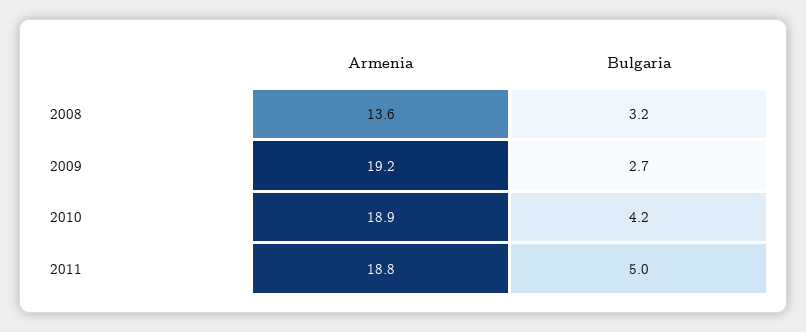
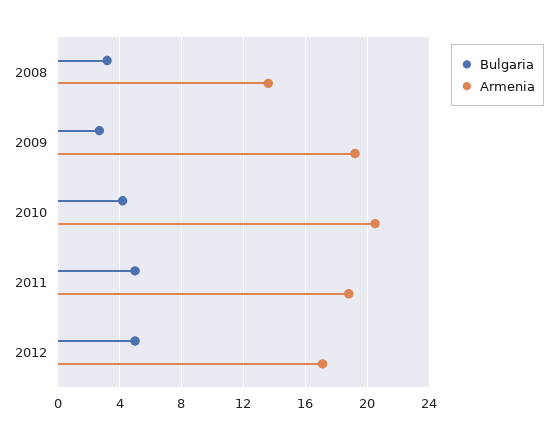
Armenia, 2010: 18.9 -> 20.5
Bulgaria, 2012: none -> 5
Armenia, 2012: none -> 17

